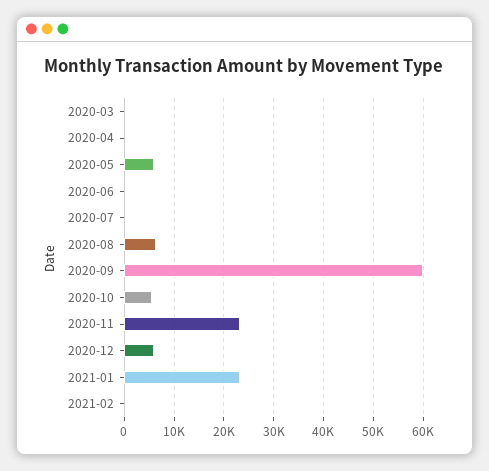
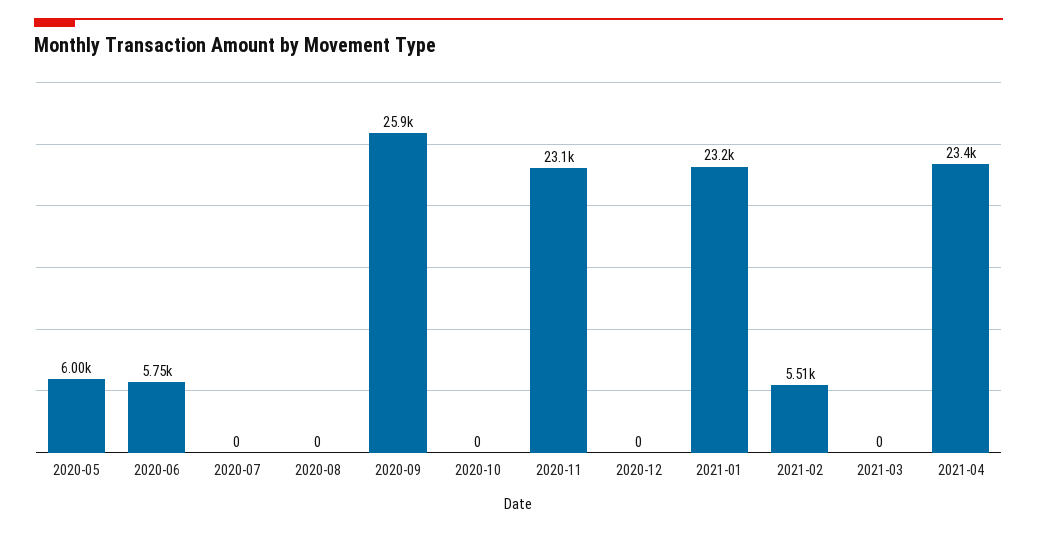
2020-03: 0 -> none
2020-04: 0 -> none
2020-06: 0 -> 5750
2020-08: 6000 -> 0
2020-09: 60000 -> 25900
2020-10: 6000 -> 0
2020-12: 6000 -> 0
2021-02: 0 -> 5510
2021-03: none -> 0
2021-04: none -> 23400

